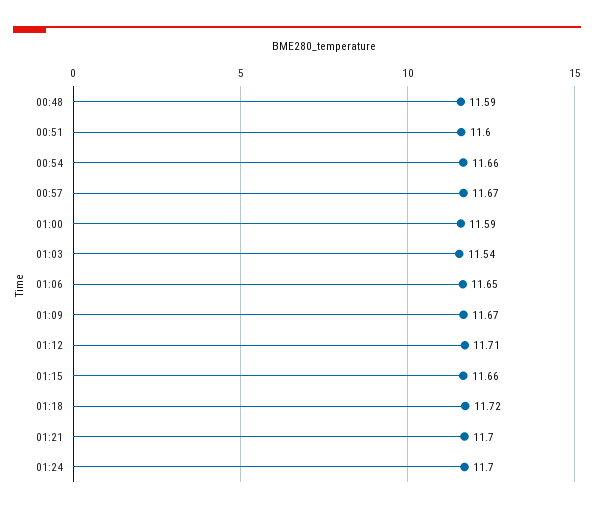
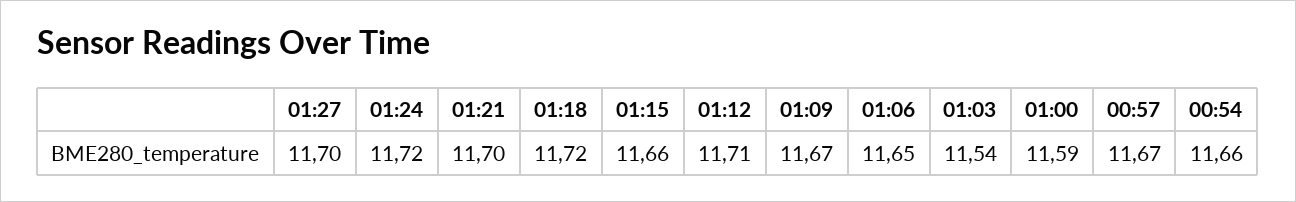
00:48: 11.59 -> none
00:51: 11.6 -> none
01:24: 11.7 -> 11.72
01:27: none -> 11.7

